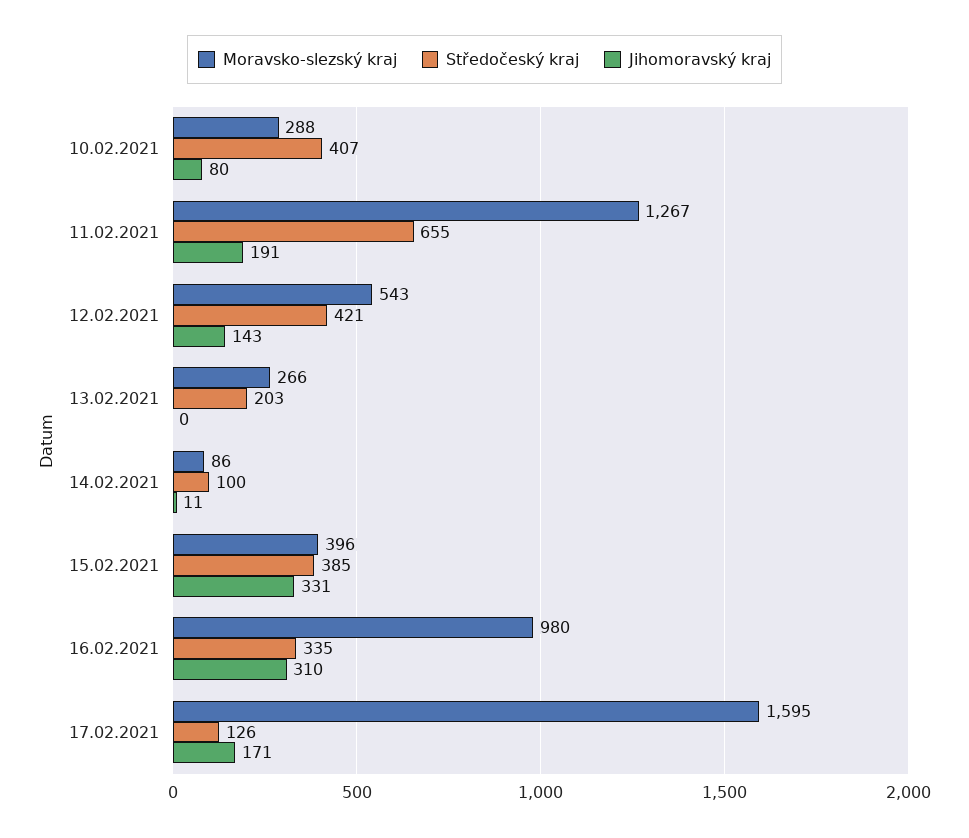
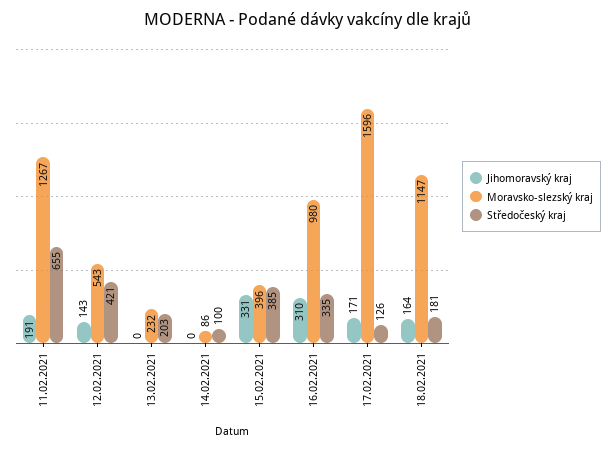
Moravsko-slezský kraj, 10.02.2021: 288 -> none
Středočeský kraj, 10.02.2021: 407 -> none
Jihomoravský kraj, 10.02.2021: 80 -> none
Moravsko-slezský kraj, 13.02.2021: 266 -> 232
Jihomoravský kraj, 14.02.2021: 11 -> 0
Moravsko-slezský kraj, 17.02.2021: 1595 -> 1596
Jihomoravský kraj, 18.02.2021: none -> 164
Moravsko-slezský kraj, 18.02.2021: none -> 1147
Středočeský kraj, 18.02.2021: none -> 181

